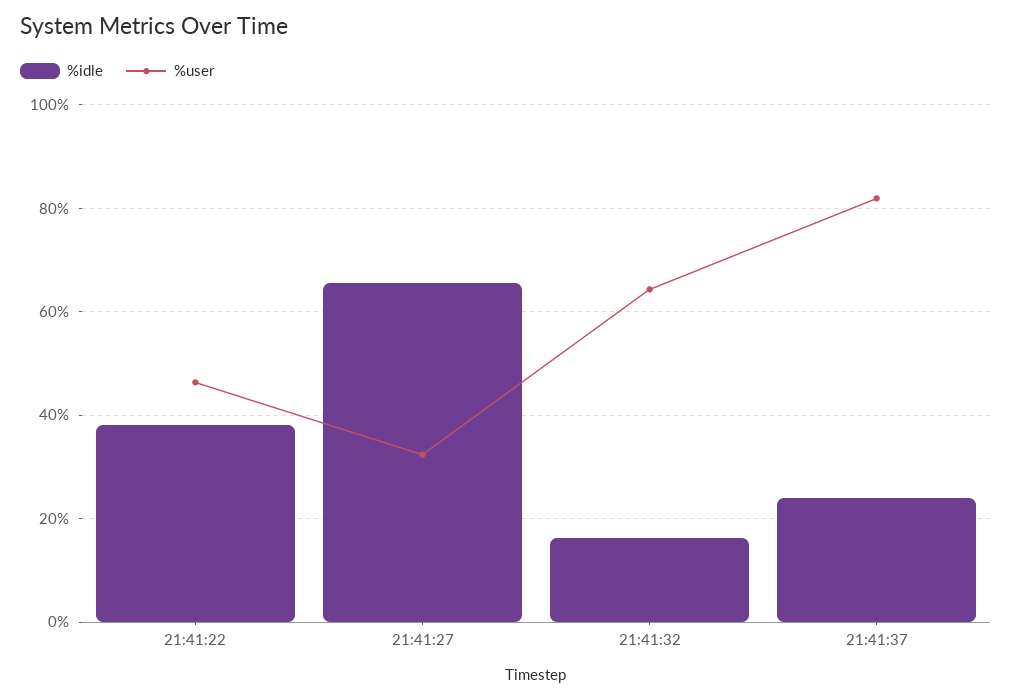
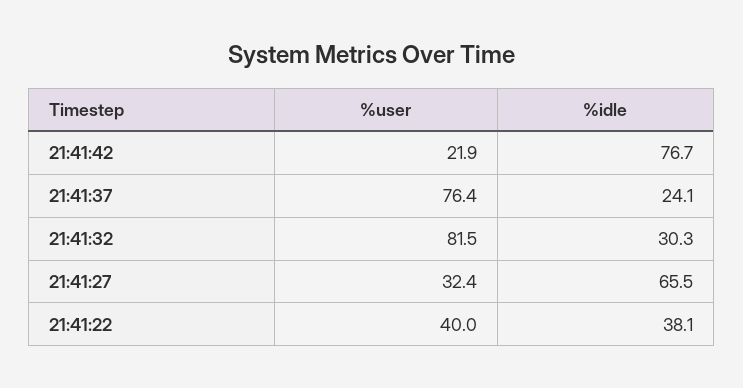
%user, 21:41:22: 46 -> 40
%idle, 21:41:32: 16 -> 30.3
%user, 21:41:32: 64 -> 81.5
%user, 21:41:37: 82 -> 76.4
%user, 21:41:42: none -> 21.9
%idle, 21:41:42: none -> 76.7

